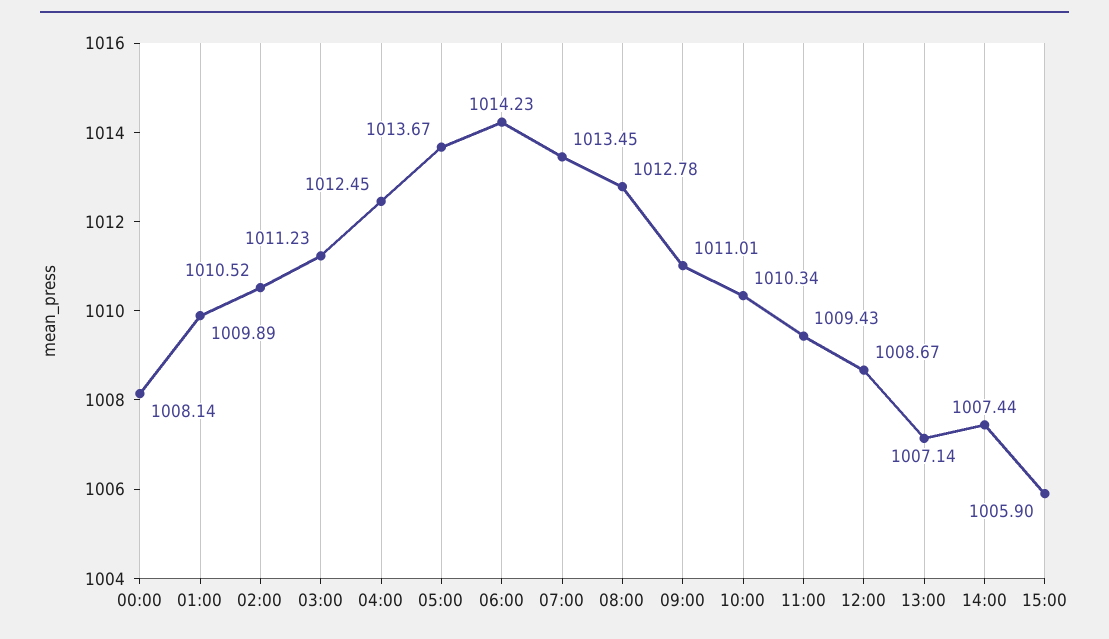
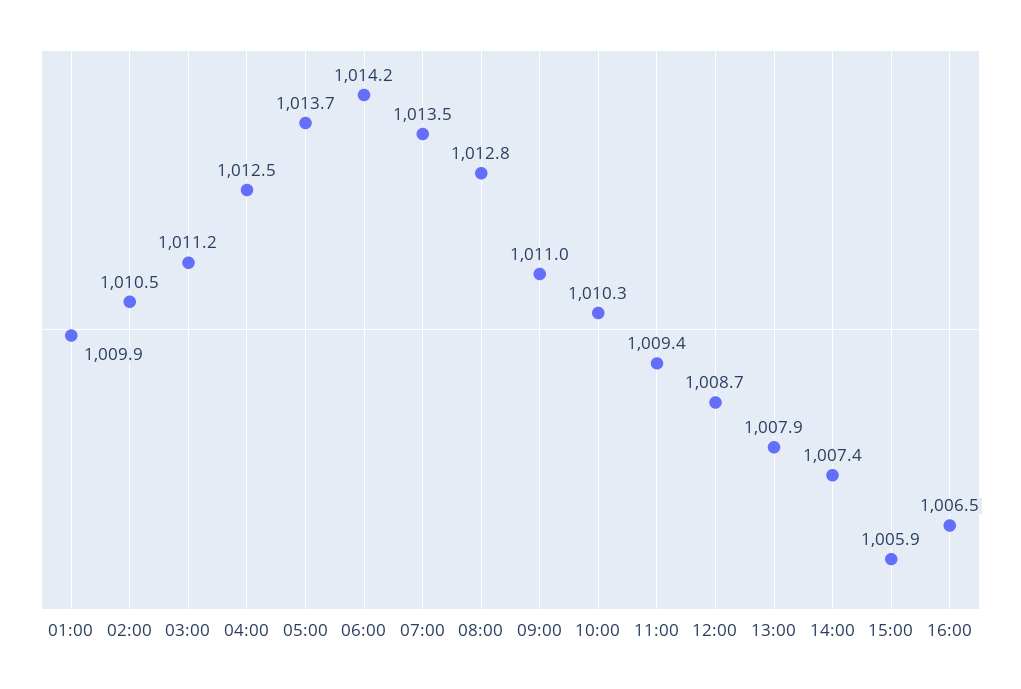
00:00: 1008.14 -> none
13:00: 1007.14 -> 1007.9
16:00: none -> 1006.5

